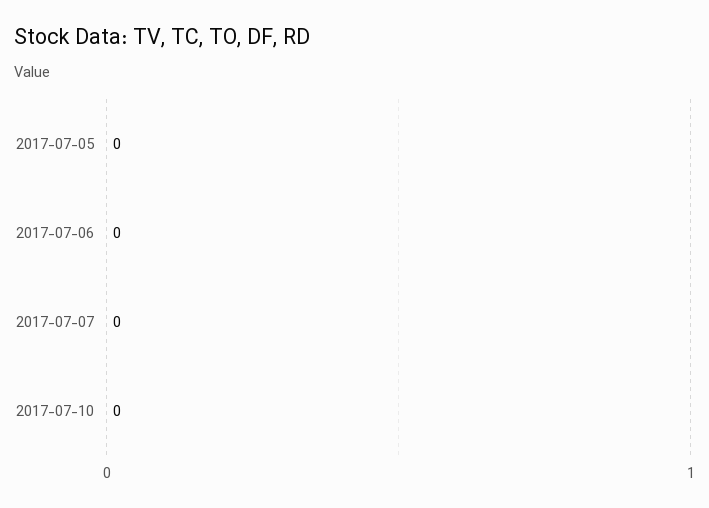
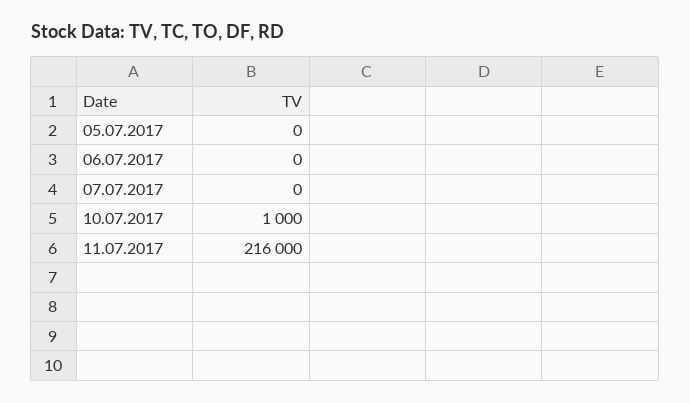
2017-07-10: 0 -> 1000
11.07.2017: none -> 216000

